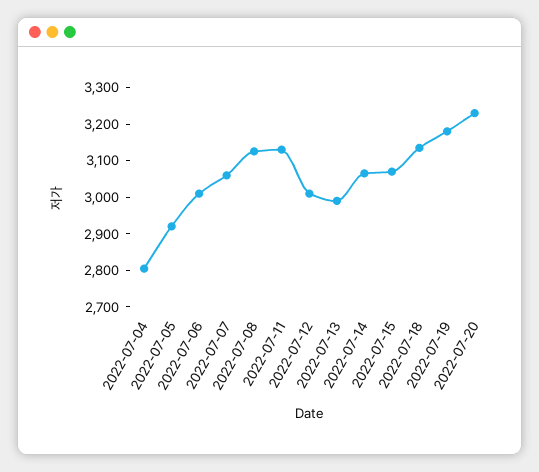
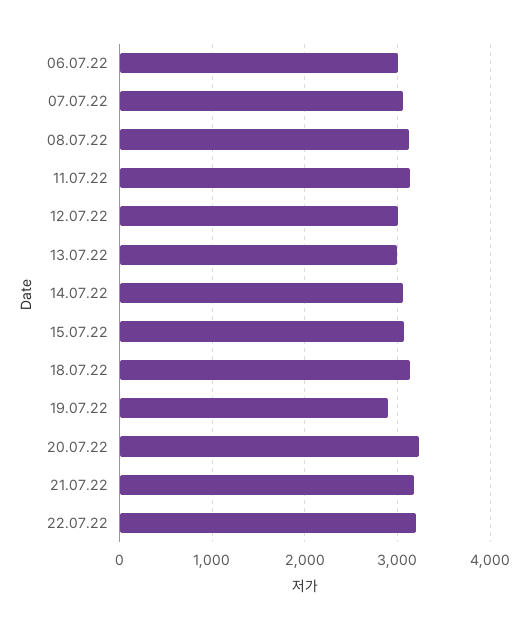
2022-07-04: 2800 -> none
2022-07-05: 2925 -> none
2022-07-19: 3175 -> 2900
21.07.22: none -> 3200
22.07.22: none -> 3200

